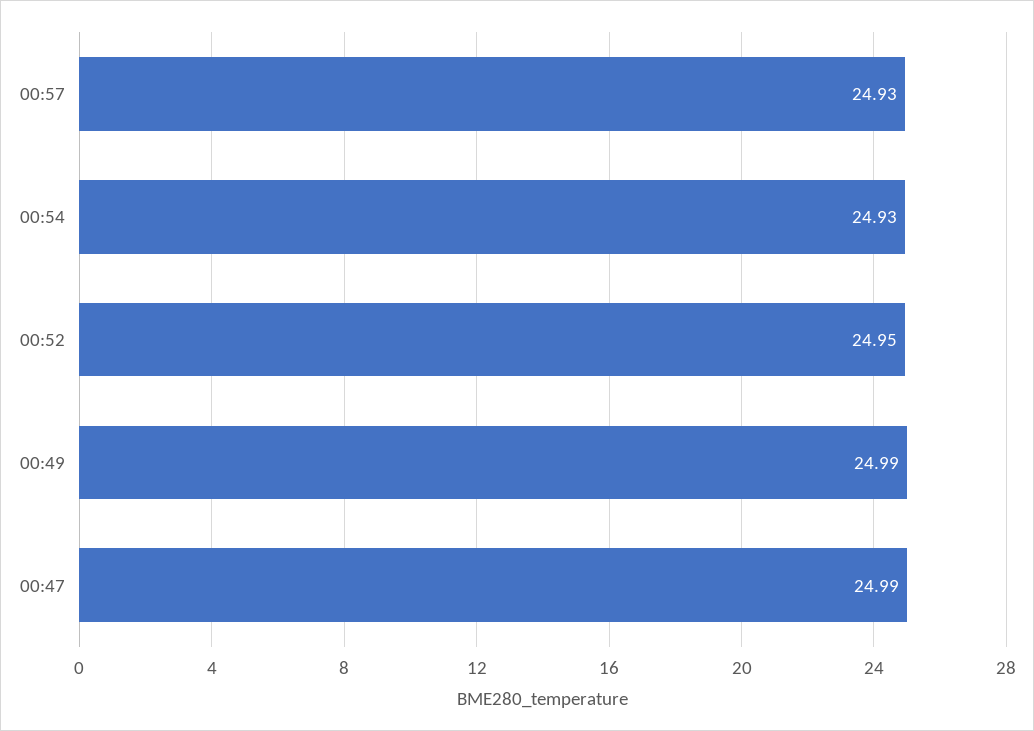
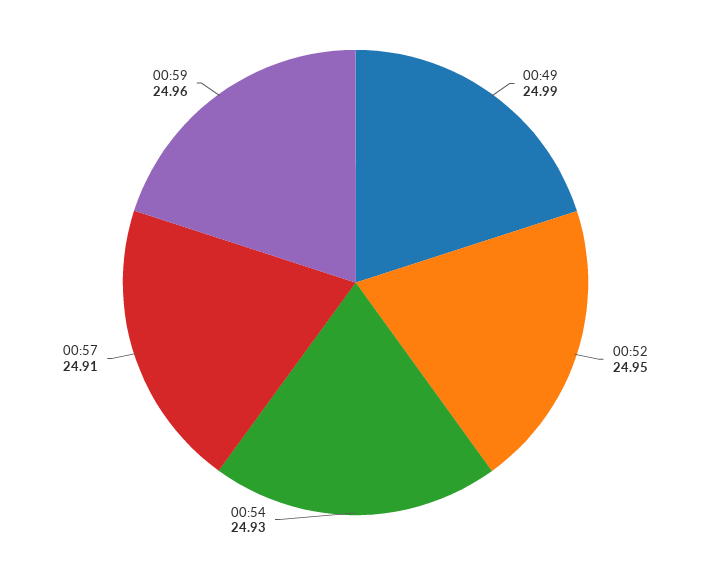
00:57: 24.93 -> 24.91
00:47: 24.99 -> none
00:59: none -> 24.96

